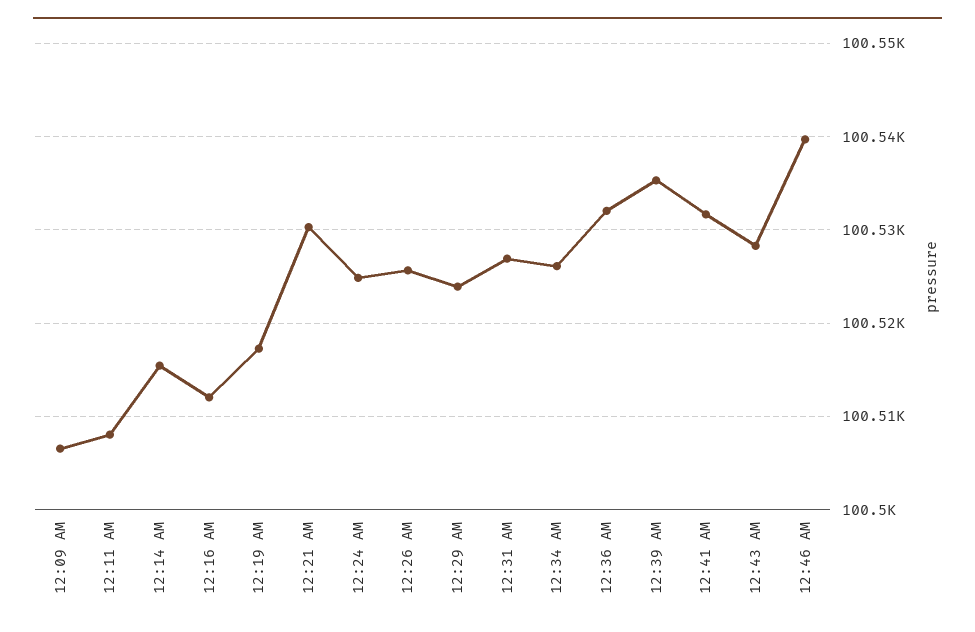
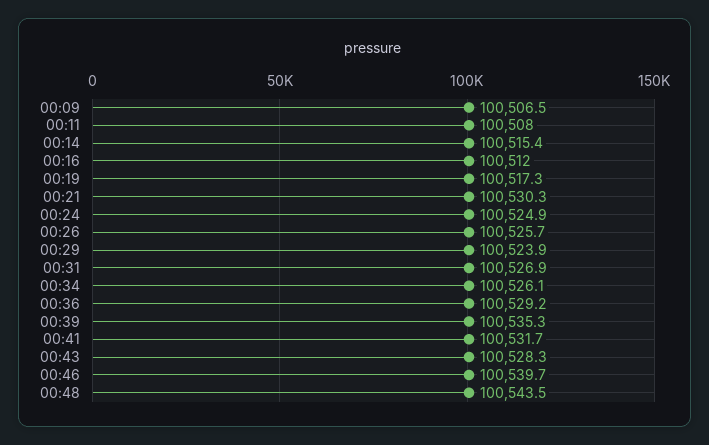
12:36 AM: 100532 -> 100529.2
00:48: none -> 100543.5

